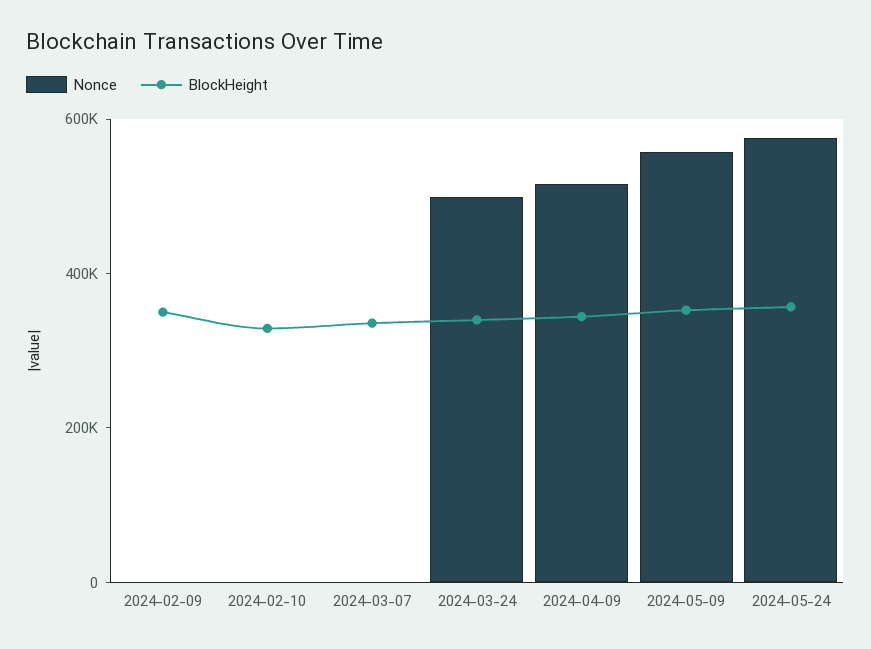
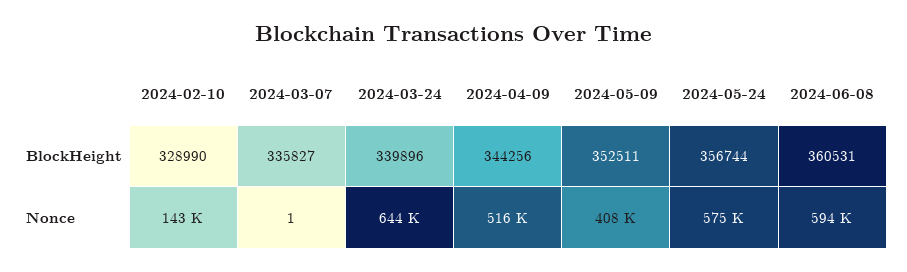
Nonce, 2024-02-09: 0 -> none
BlockHeight, 2024-02-09: 350000 -> none
Nonce, 2024-02-10: 0 -> 143000
Nonce, 2024-03-24: 500000 -> 644000
Nonce, 2024-05-09: 550000 -> 408000
BlockHeight, 2024-06-08: none -> 360531
Nonce, 2024-06-08: none -> 594000

